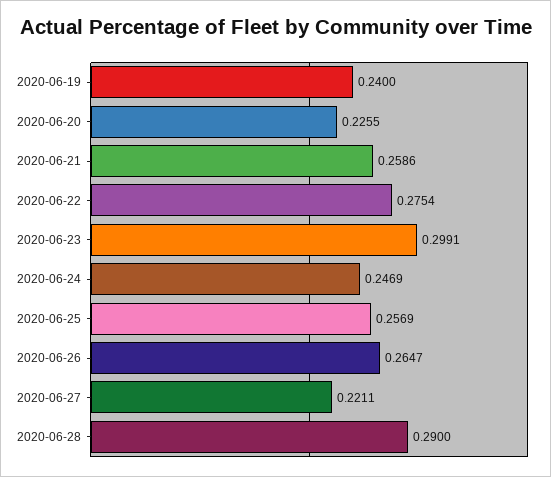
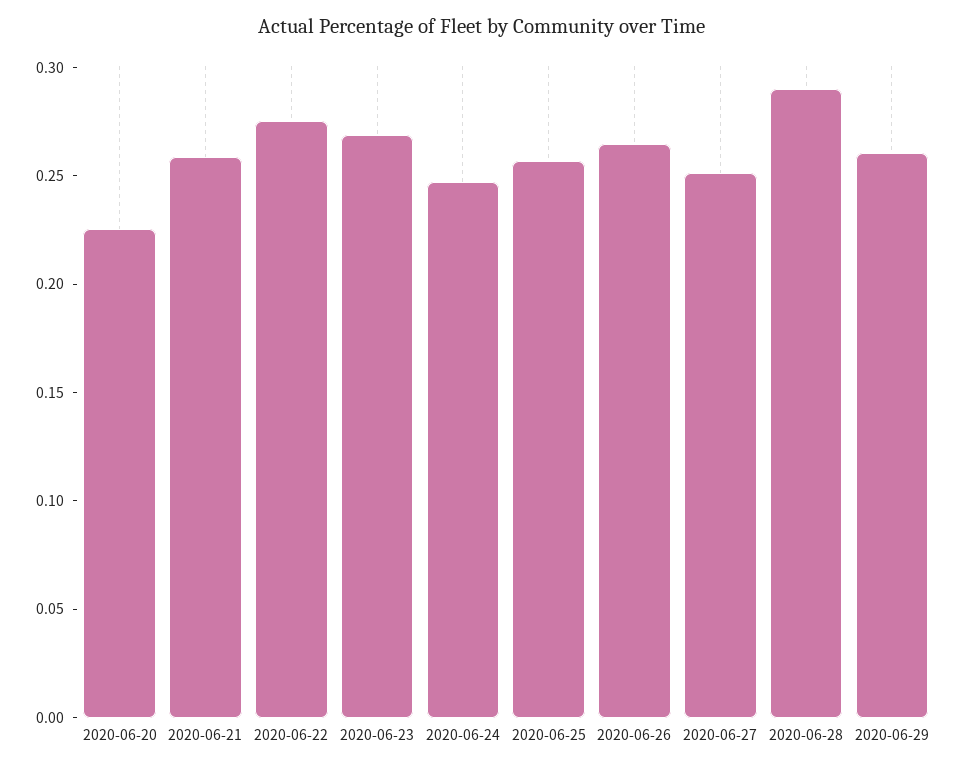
2020-06-19: 0.24 -> none
2020-06-23: 0.2991 -> 0.27
2020-06-27: 0.2211 -> 0.25
2020-06-29: none -> 0.26

